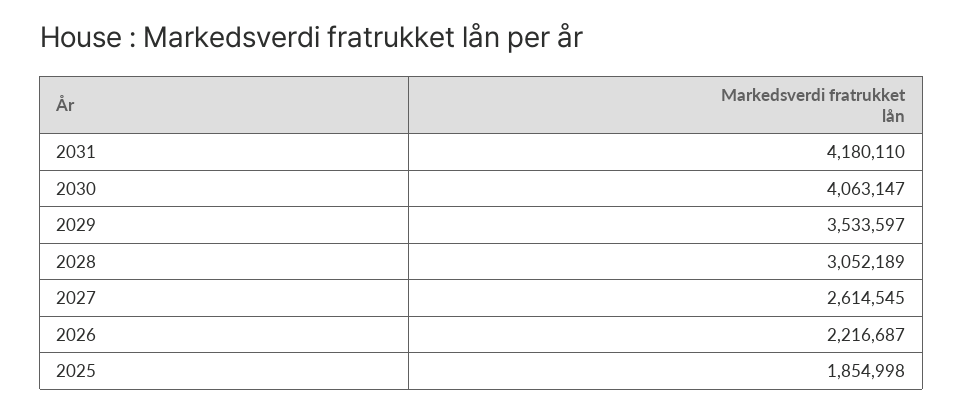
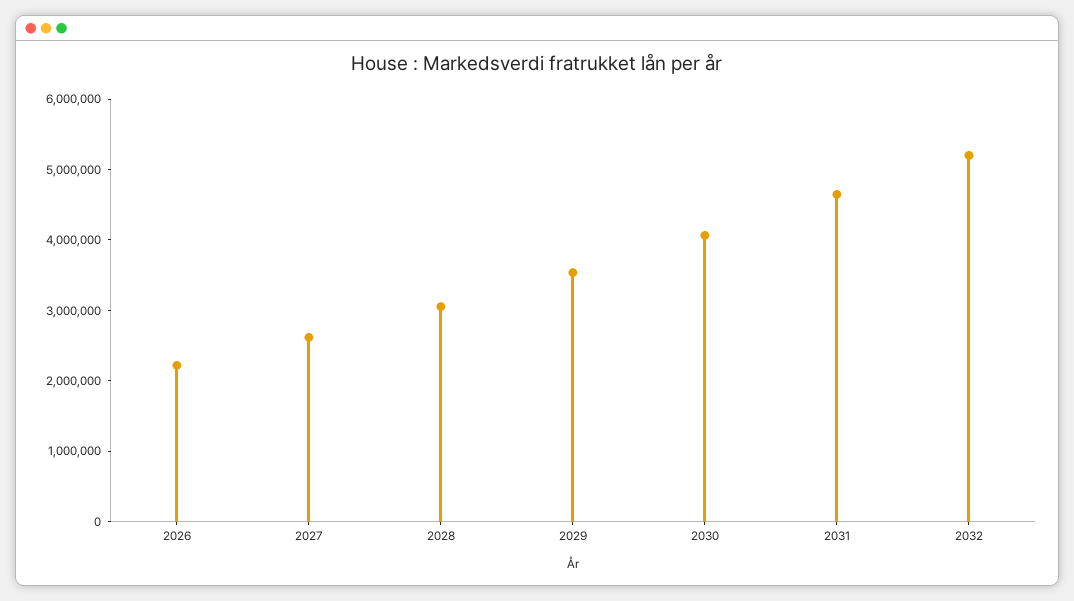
2031: 4180110 -> 4600000
2025: 1854998 -> none
2032: none -> 5200000

